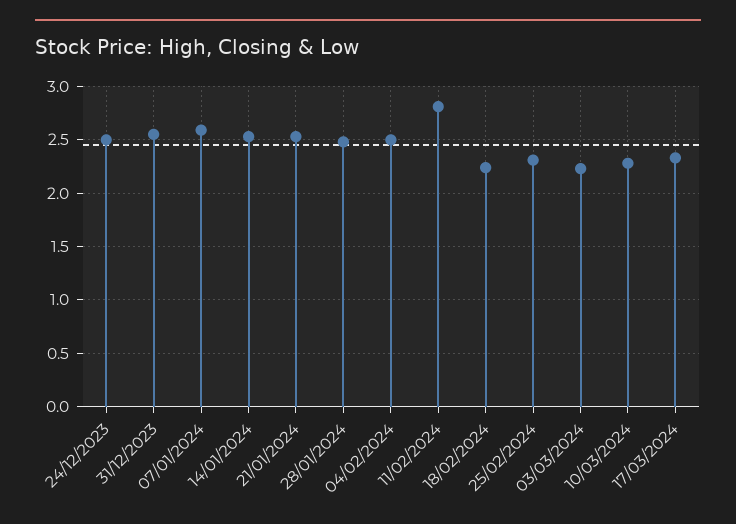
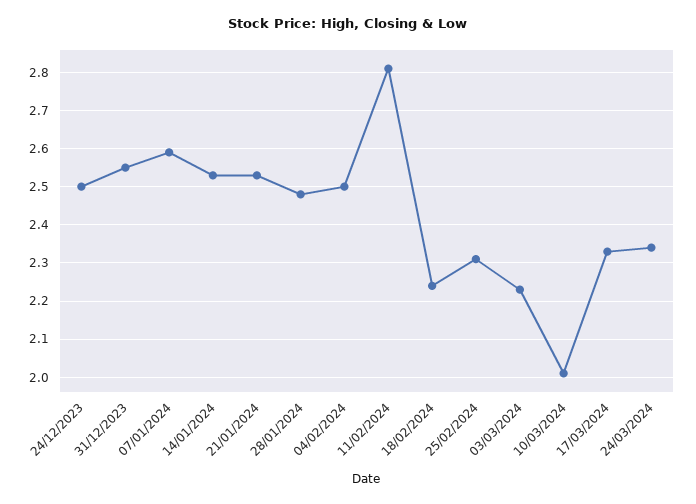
10/03/2024: 2.3 -> 2
24/03/2024: none -> 2.35

